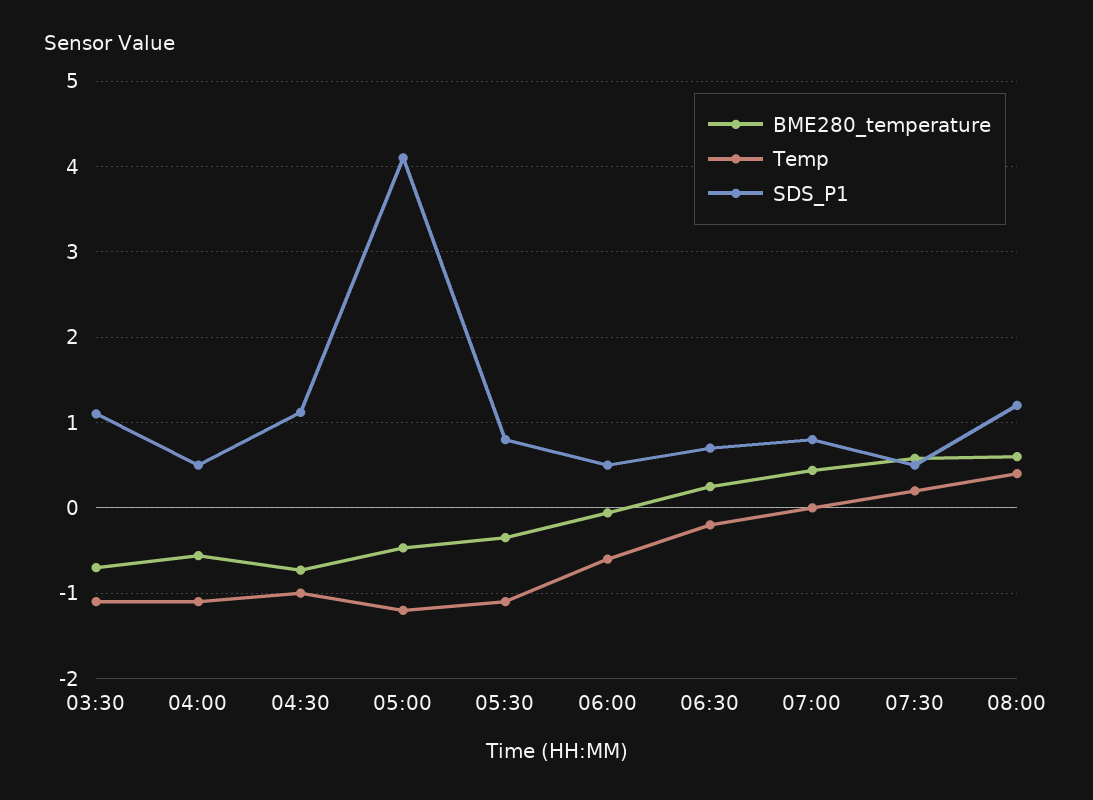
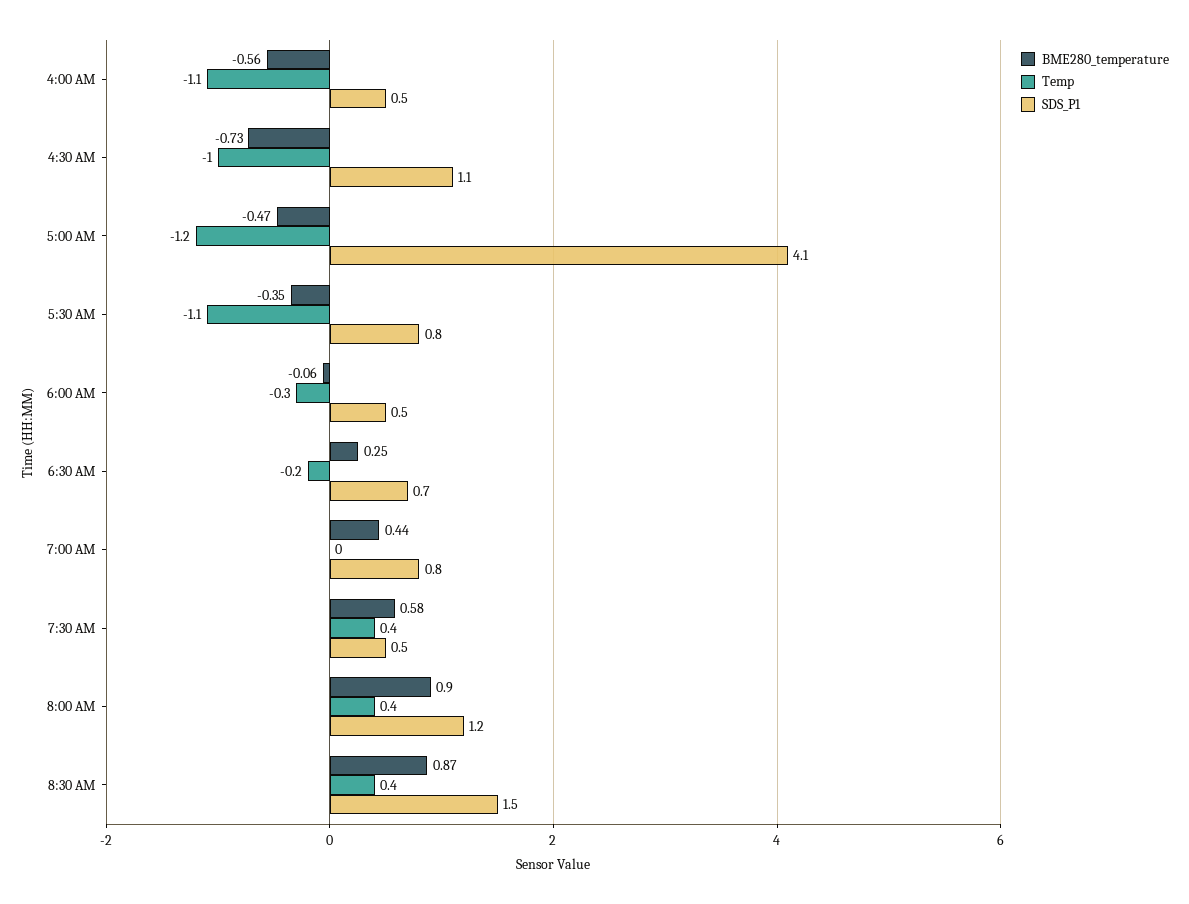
BME280_temperature, 03:30: -0.7 -> none
Temp, 03:30: -1.1 -> none
SDS_P1, 03:30: 1.1 -> none
Temp, 06:00: -0.6 -> -0.3
Temp, 07:30: 0.2 -> 0.4
BME280_temperature, 08:00: 0.6 -> 0.9
BME280_temperature, 8:30 AM: none -> 0.87
Temp, 8:30 AM: none -> 0.4
SDS_P1, 8:30 AM: none -> 1.5

